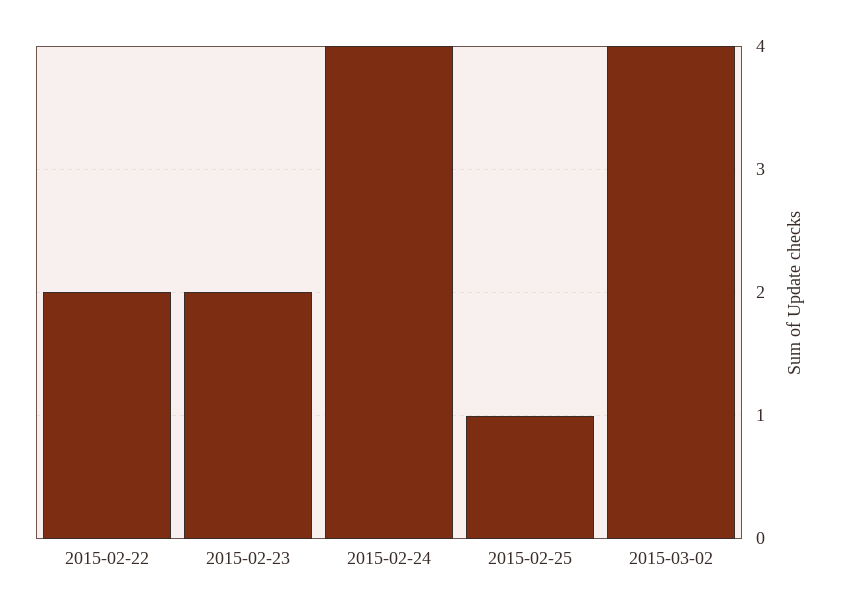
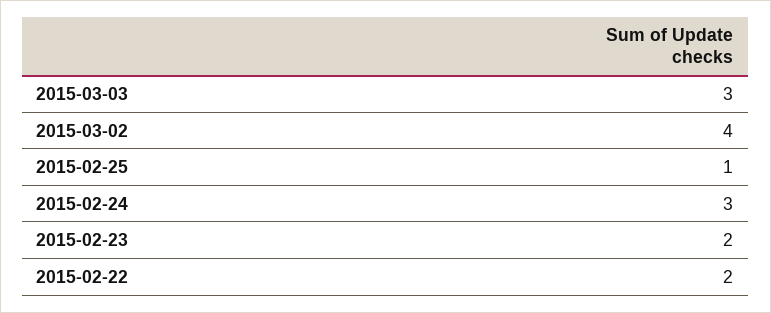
2015-02-24: 4 -> 3
2015-03-03: none -> 3

